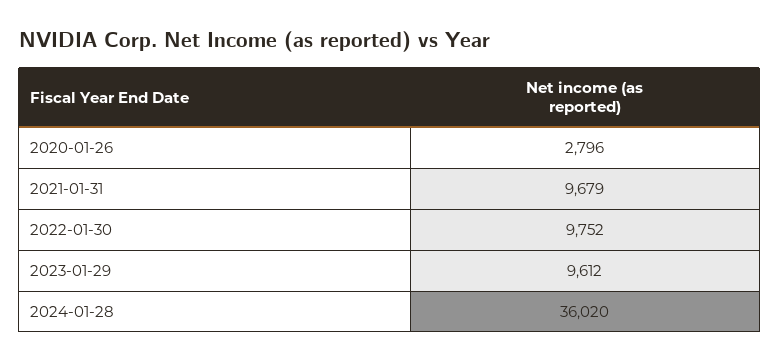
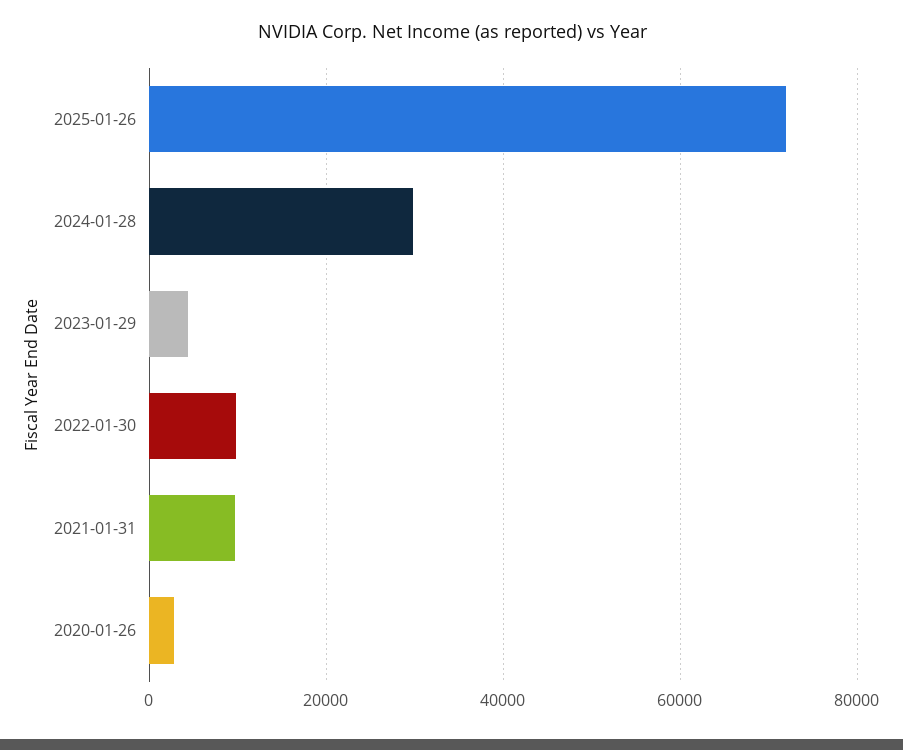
2023-01-29: 9612 -> 4000
2024-01-28: 36020 -> 30000
2025-01-26: none -> 72000

